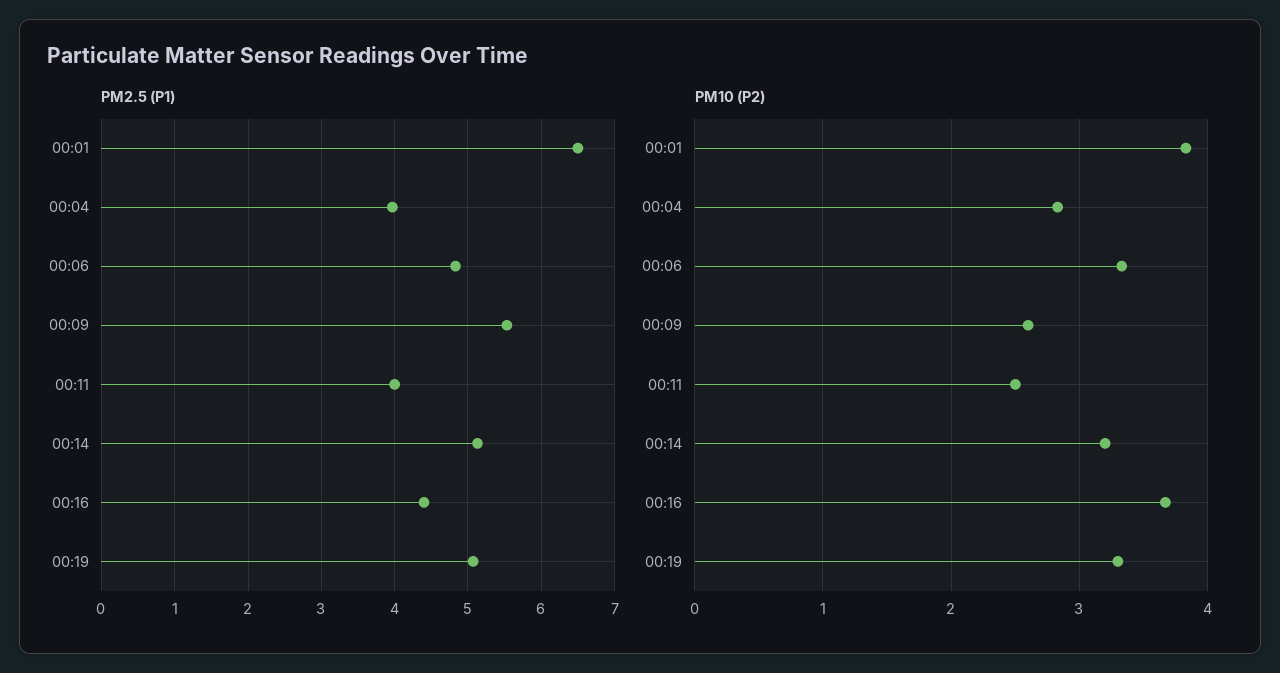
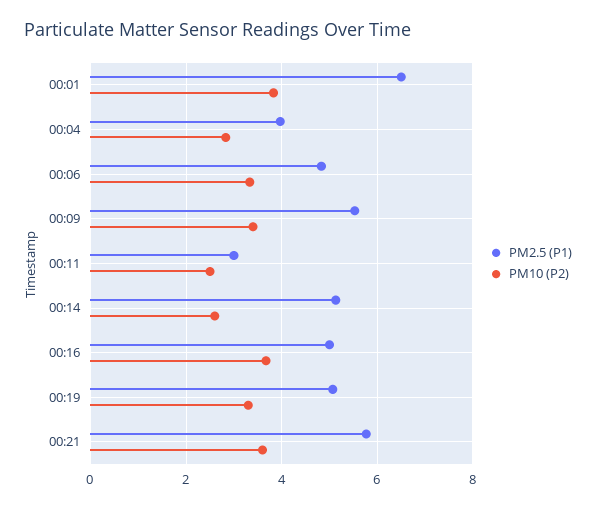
PM2.5 (P1), 00:11: 4 -> 3
PM2.5 (P1), 00:16: 4.4 -> 5
PM10 (P2), 00:09: 2.6 -> 3.4
PM10 (P2), 00:14: 3.2 -> 2.6
PM2.5 (P1), 00:21: none -> 5.8
PM10 (P2), 00:21: none -> 3.6

